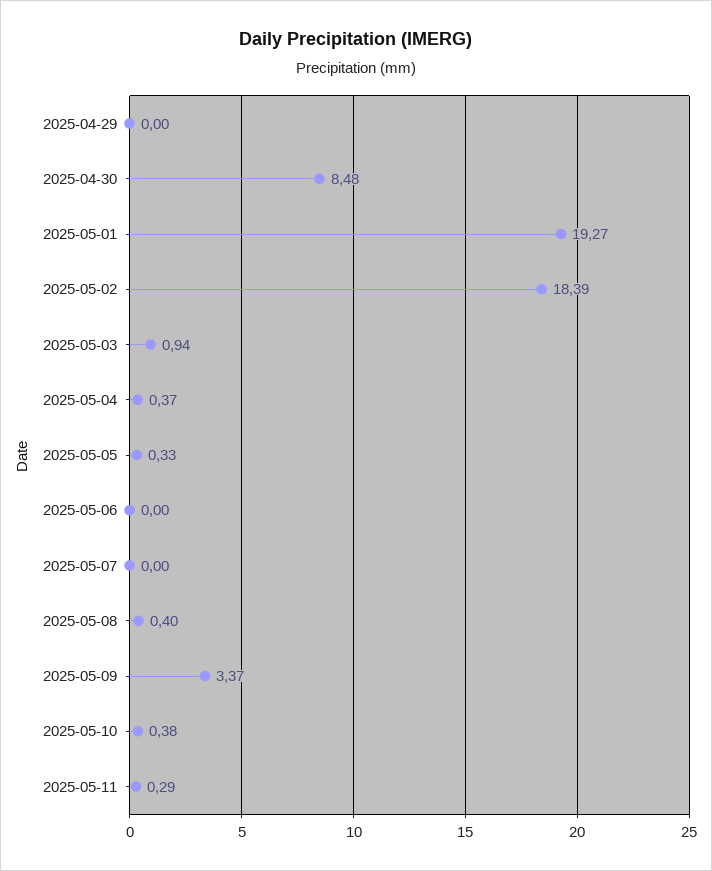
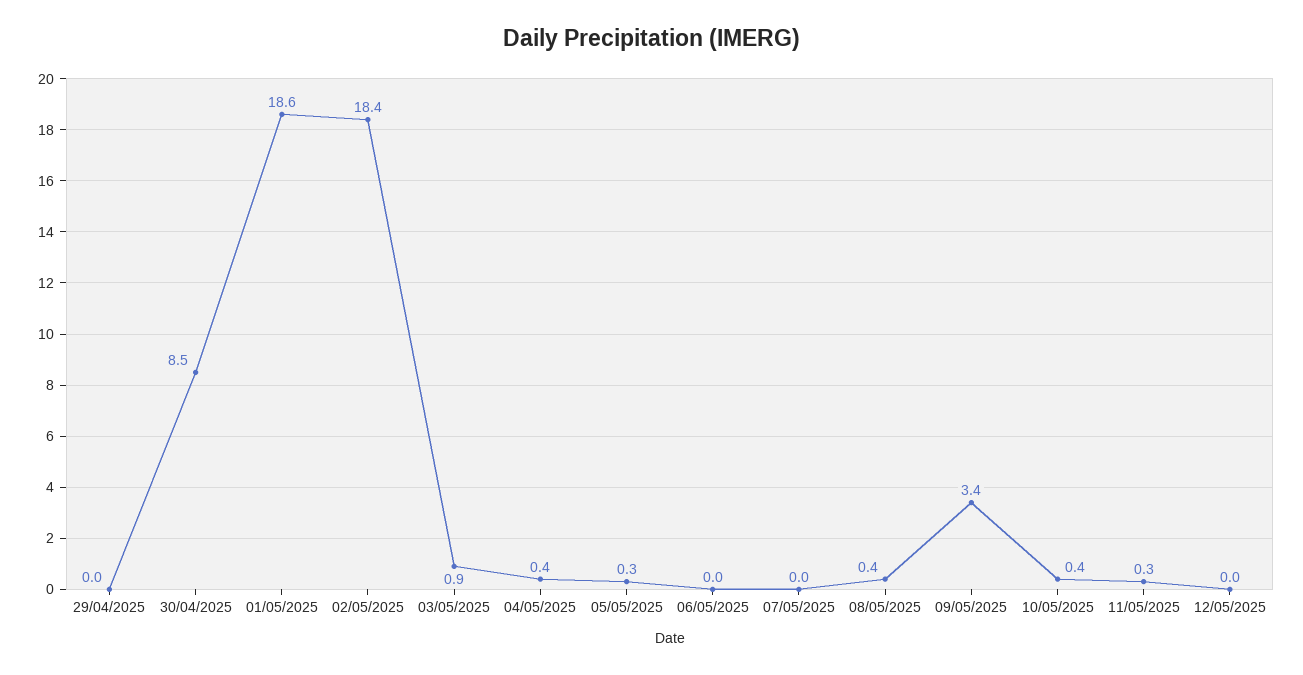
2025-05-01: 19.27 -> 18.6
12/05/2025: none -> 0

